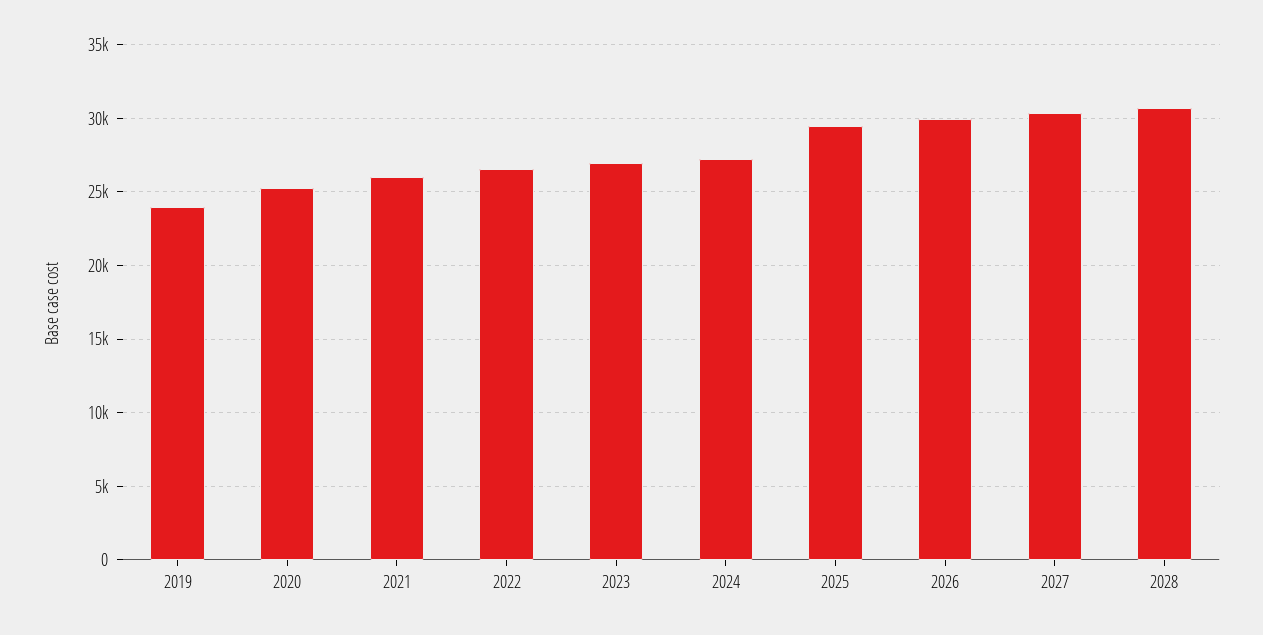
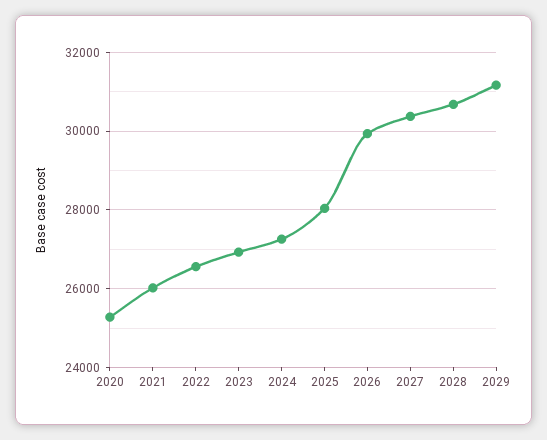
2019: 24000 -> none
2025: 29500 -> 28000
2029: none -> 31200

